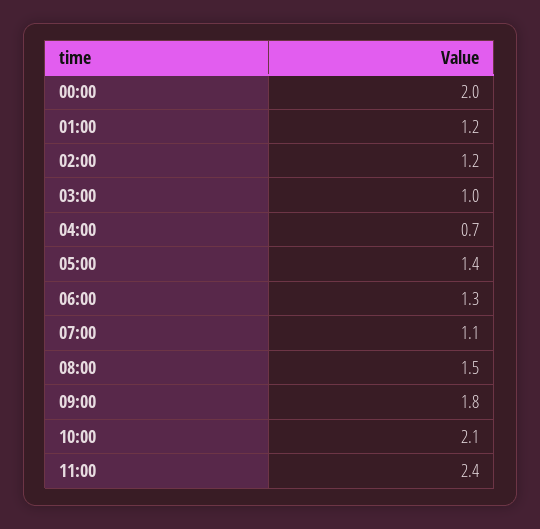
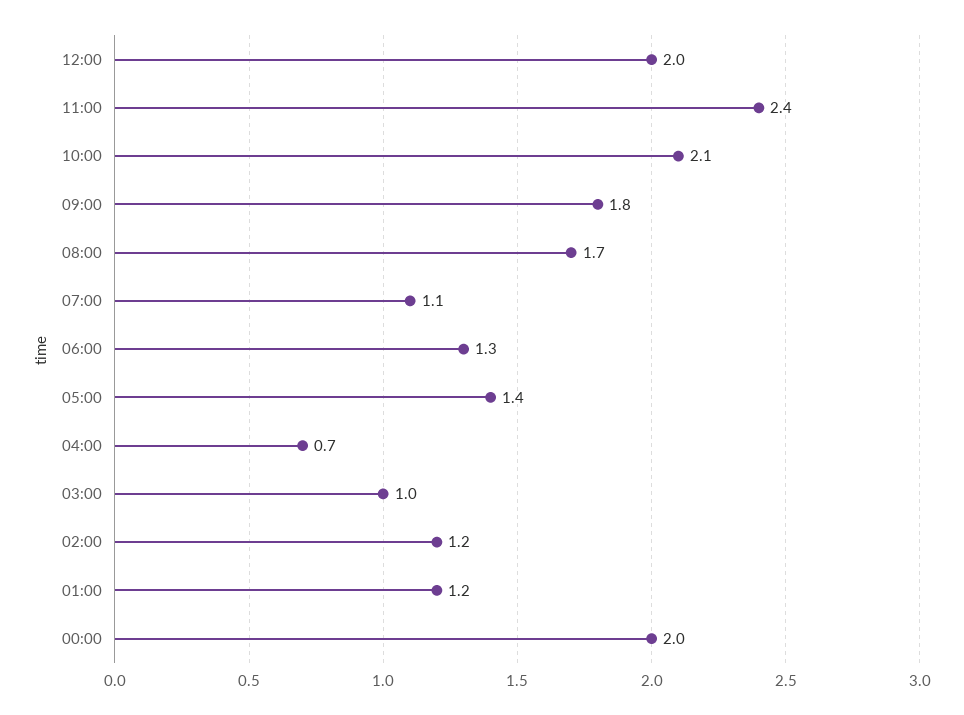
08:00: 1.5 -> 1.7
12:00: none -> 2

